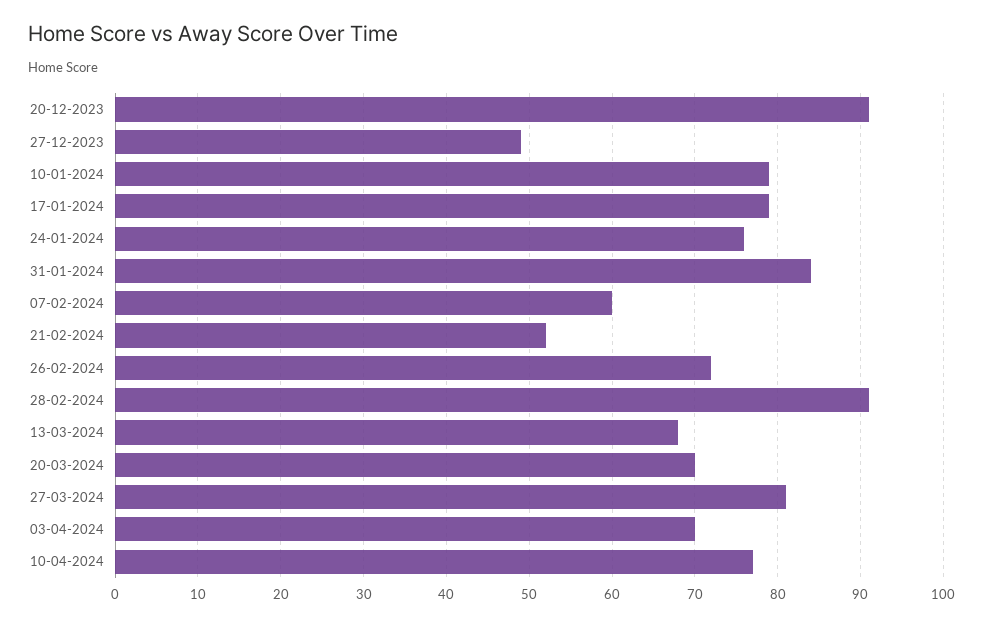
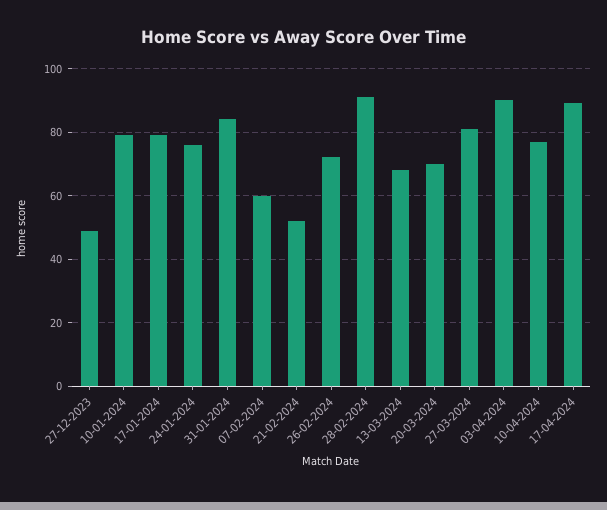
20-12-2023: 91 -> none
03-04-2024: 70 -> 90
17-04-2024: none -> 90

